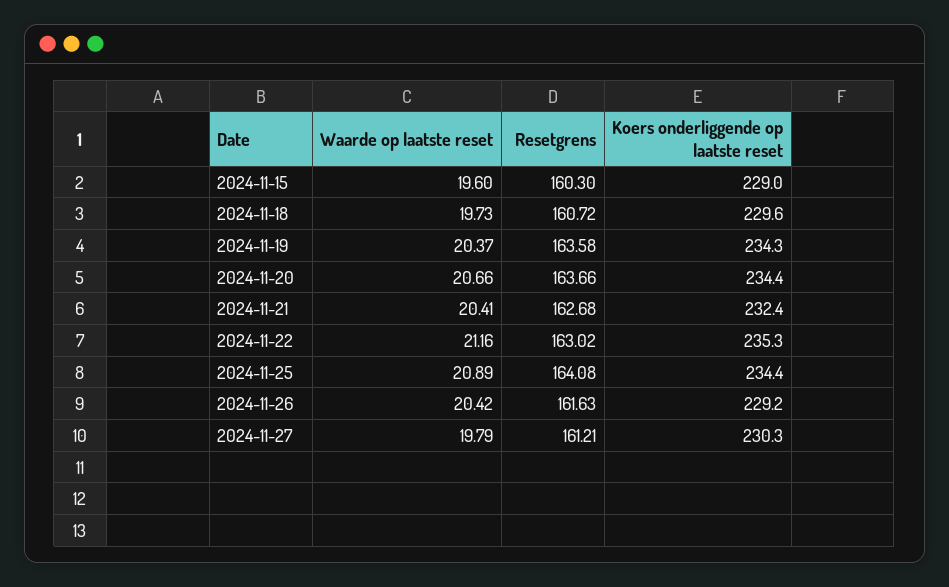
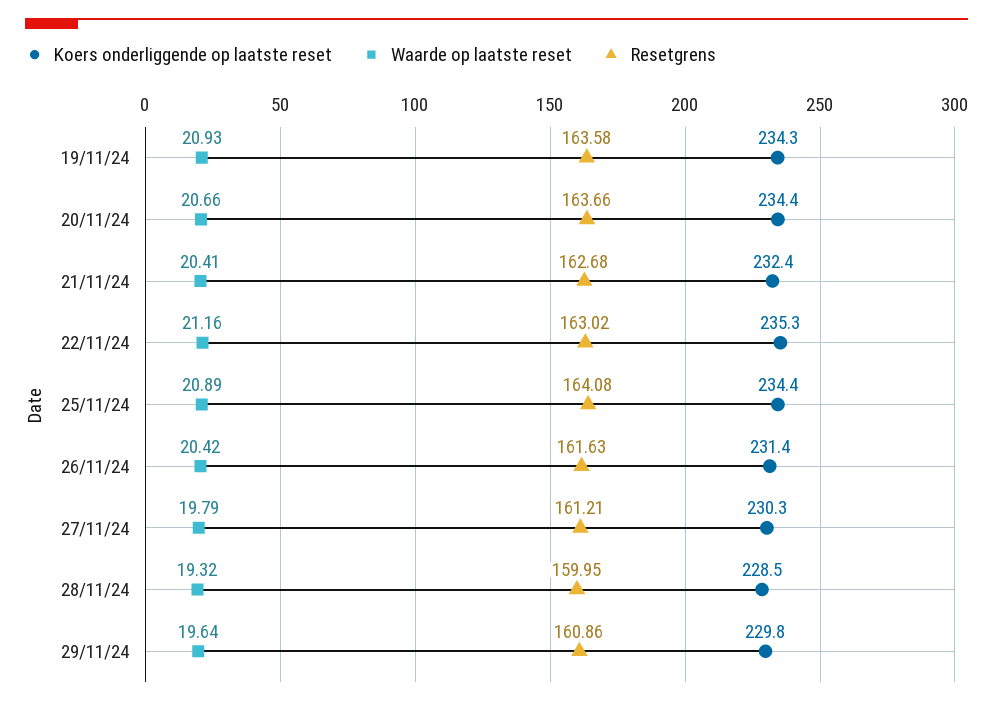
Waarde op laatste reset, 2024-11-15: 19.6 -> none
Resetgrens, 2024-11-15: 160.3 -> none
Koers onderliggende op laatste reset, 2024-11-15: 229 -> none
Waarde op laatste reset, 2024-11-18: 19.73 -> none
Resetgrens, 2024-11-18: 160.72 -> none
Koers onderliggende op laatste reset, 2024-11-18: 229.6 -> none
Waarde op laatste reset, 2024-11-19: 20.37 -> 20.93
Koers onderliggende op laatste reset, 2024-11-26: 229.2 -> 231.4
Koers onderliggende op laatste reset, 28/11/24: none -> 228.5
Waarde op laatste reset, 28/11/24: none -> 19.32
Resetgrens, 28/11/24: none -> 159.95
Koers onderliggende op laatste reset, 29/11/24: none -> 229.8
Waarde op laatste reset, 29/11/24: none -> 19.64
Resetgrens, 29/11/24: none -> 160.86

